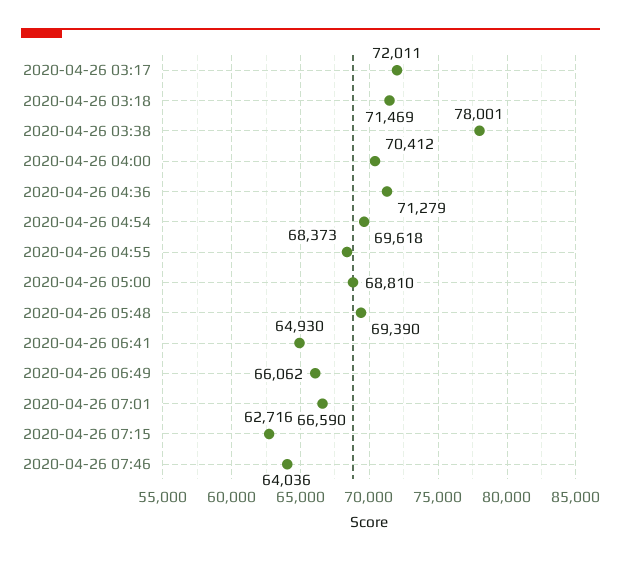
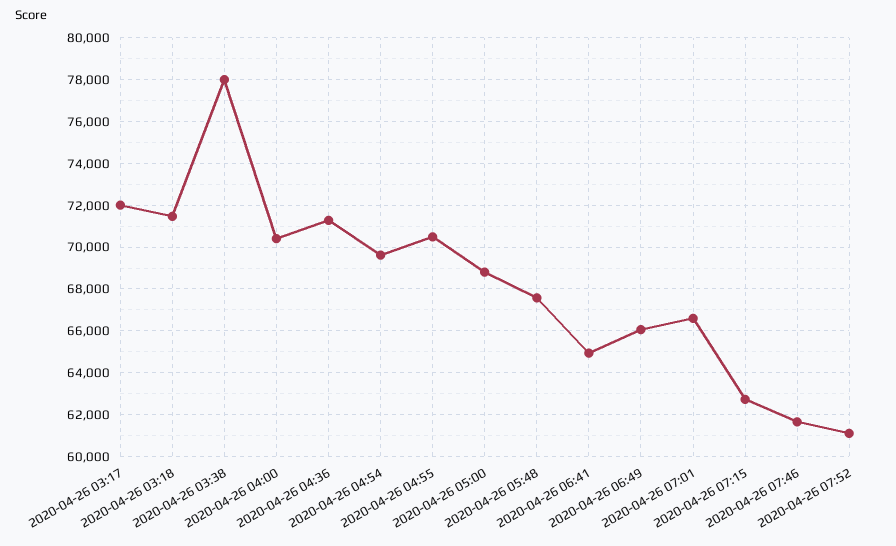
2020-04-26 04:55: 68373 -> 70500
2020-04-26 05:48: 69390 -> 67500
2020-04-26 07:46: 64036 -> 61500
2020-04-26 07:52: none -> 61000

